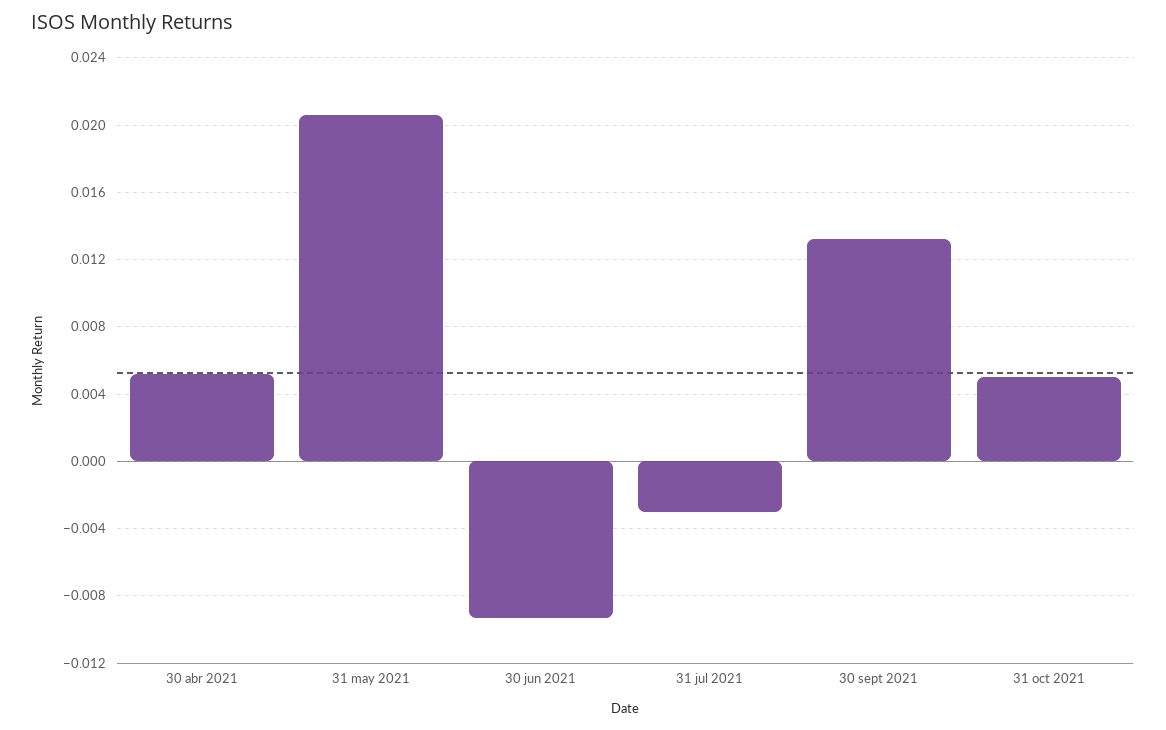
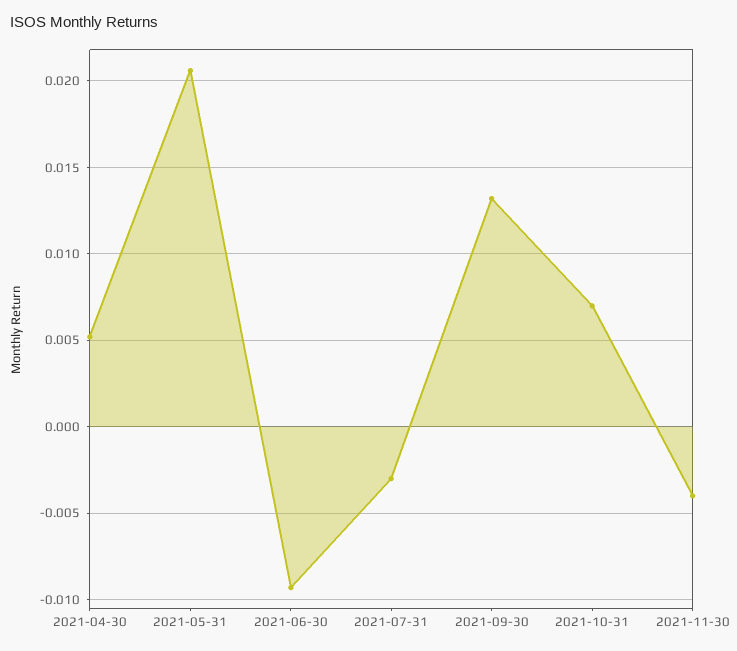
31 oct 2021: 0.005 -> 0.007
2021-11-30: none -> -0.004

